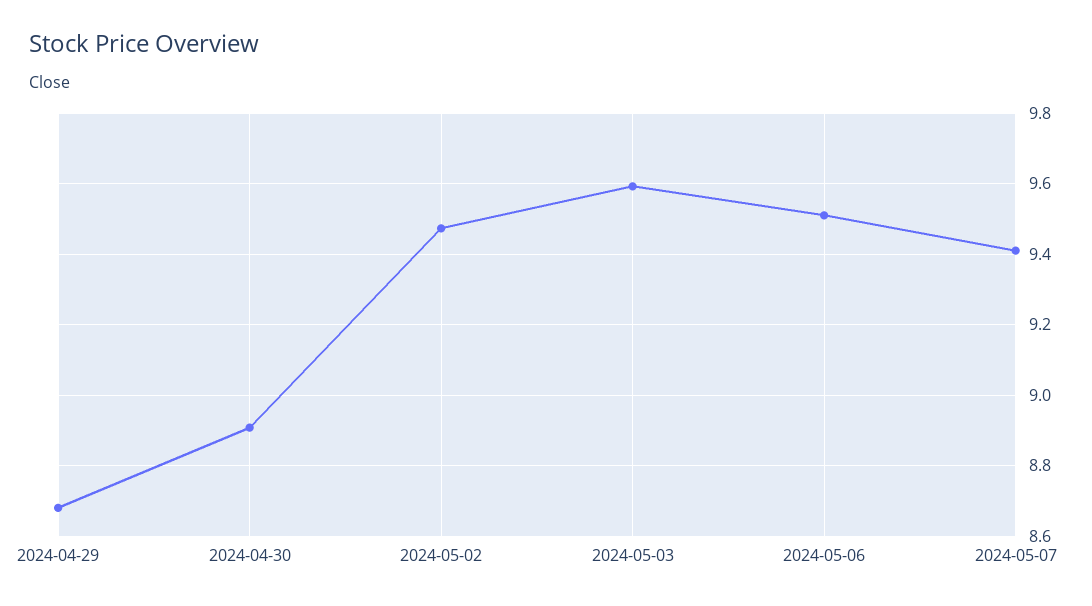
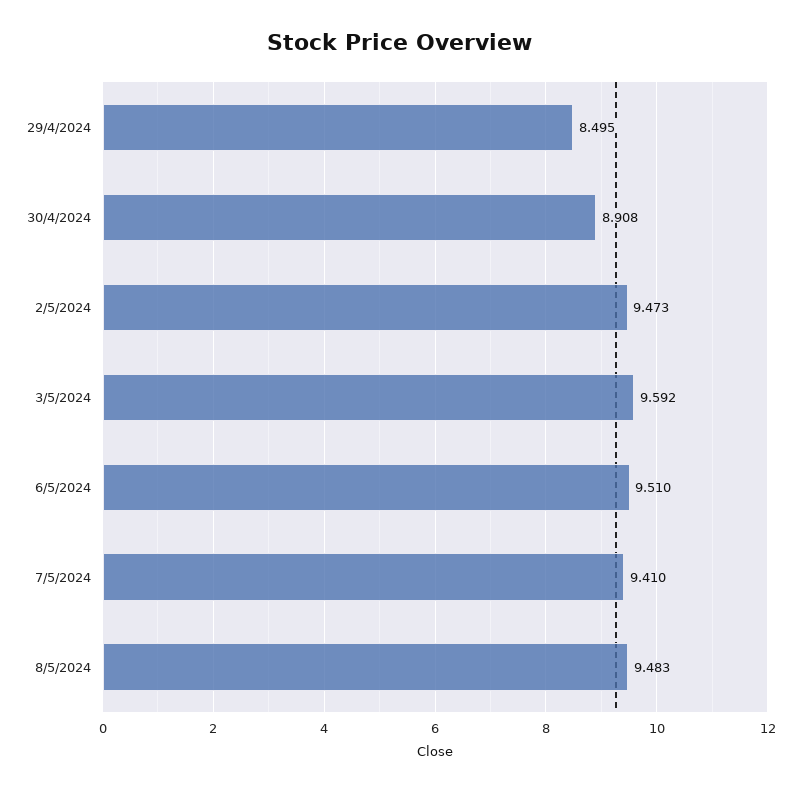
2024-04-29: 8.68 -> 8.495
8/5/2024: none -> 9.483

